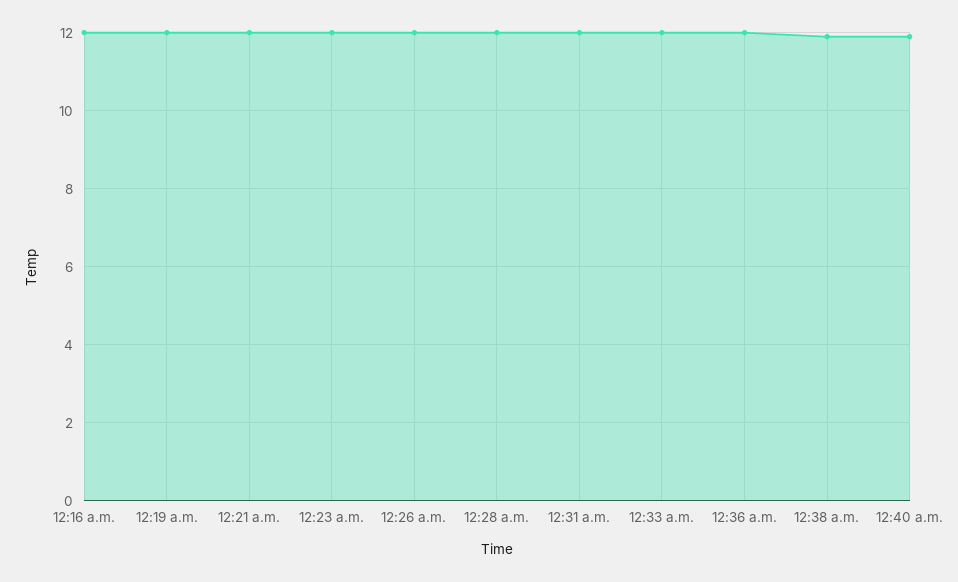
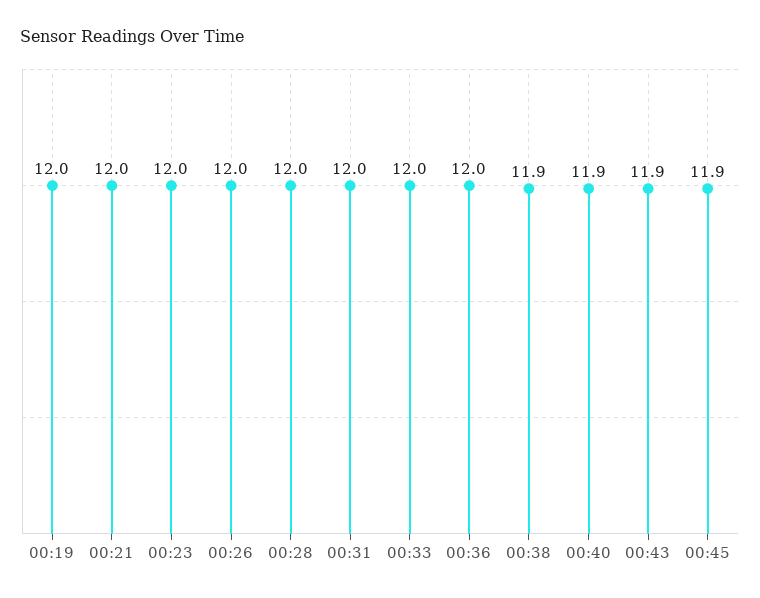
12:16 a.m.: 12 -> none
00:43: none -> 11.9
00:45: none -> 11.9

